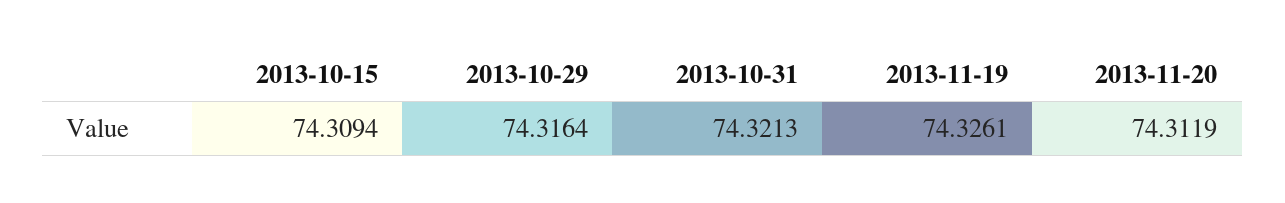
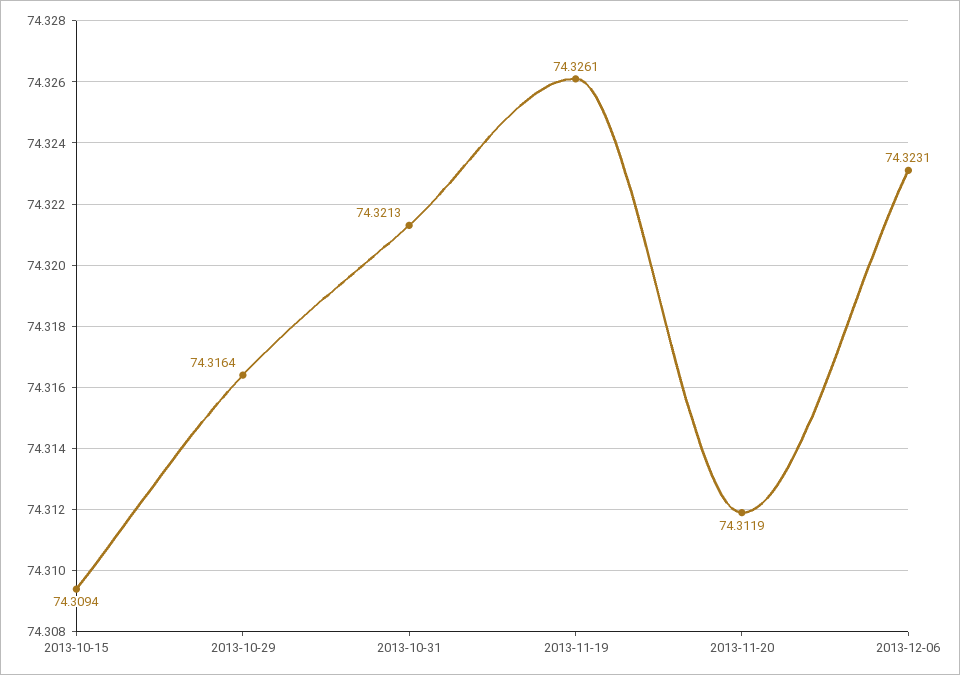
2013-12-06: none -> 74.3231

